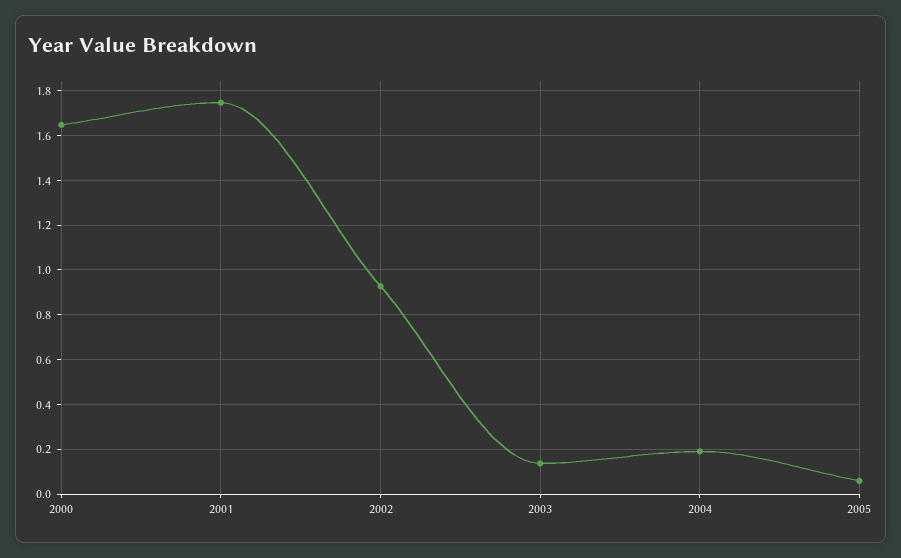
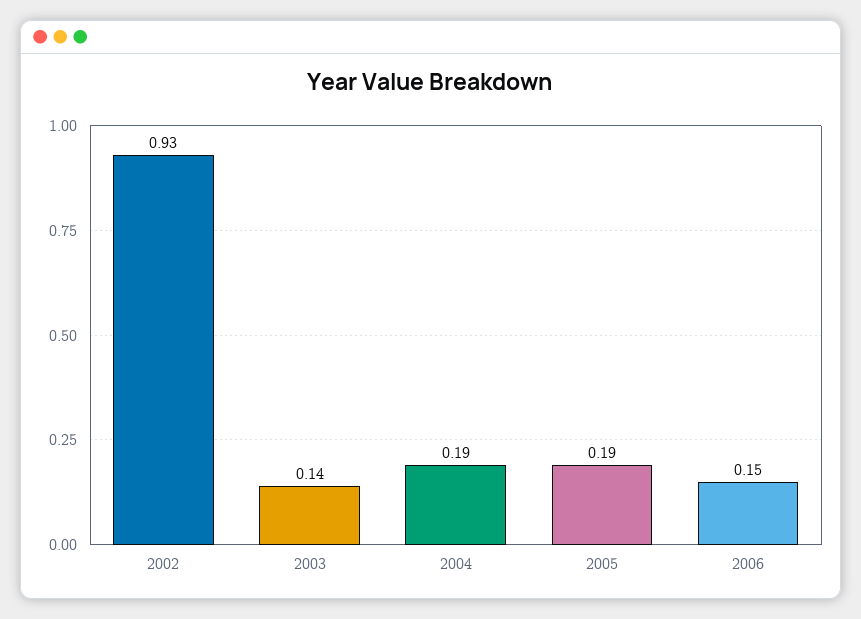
2000: 1.65 -> none
2001: 1.75 -> none
2005: 0.05 -> 0.19
2006: none -> 0.15

